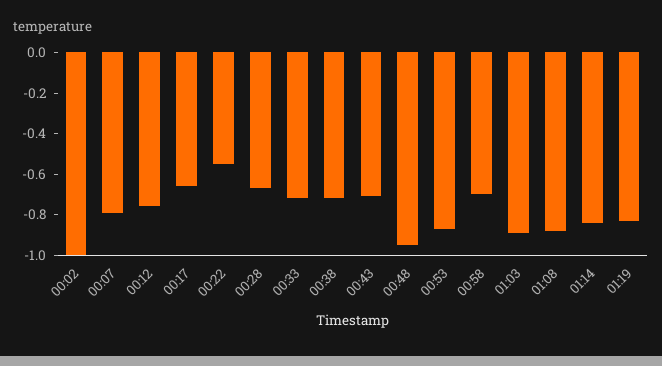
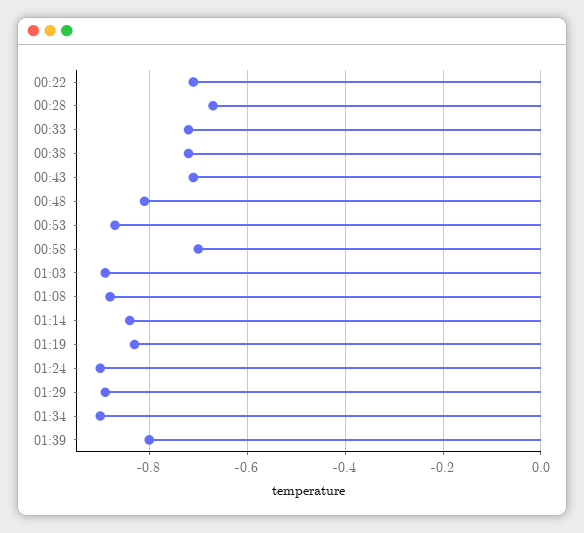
00:02: -1 -> none
00:07: -0.8 -> none
00:12: -0.75 -> none
00:17: -0.65 -> none
00:22: -0.55 -> -0.7
00:48: -0.95 -> -0.8
01:24: none -> -0.9
01:29: none -> -0.9
01:34: none -> -0.9
01:39: none -> -0.8

